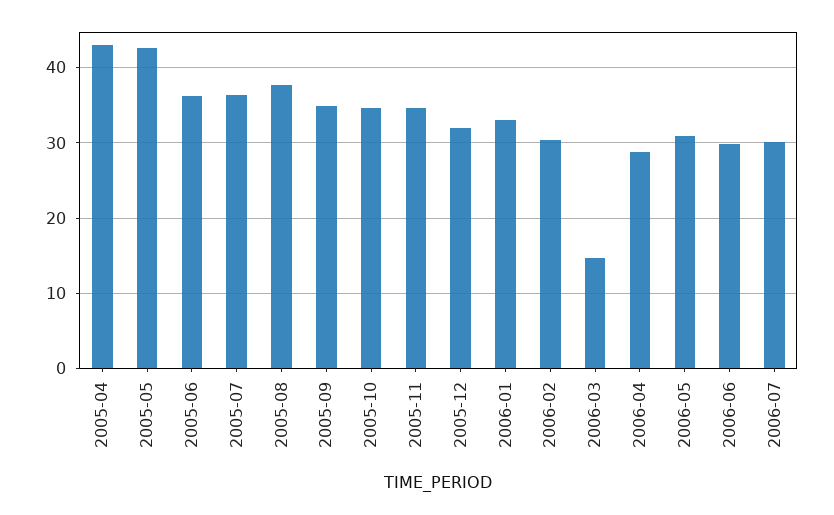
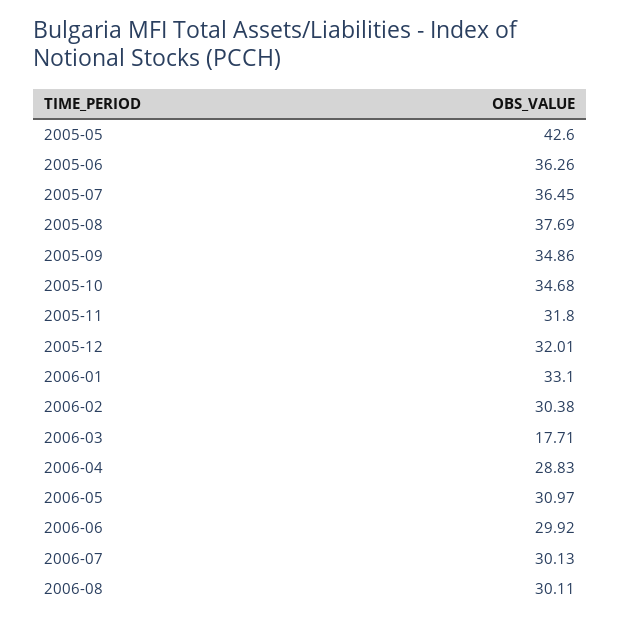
2005-04: 43 -> none
2005-11: 35 -> 31.8
2006-03: 15 -> 17.71
2006-08: none -> 30.11

